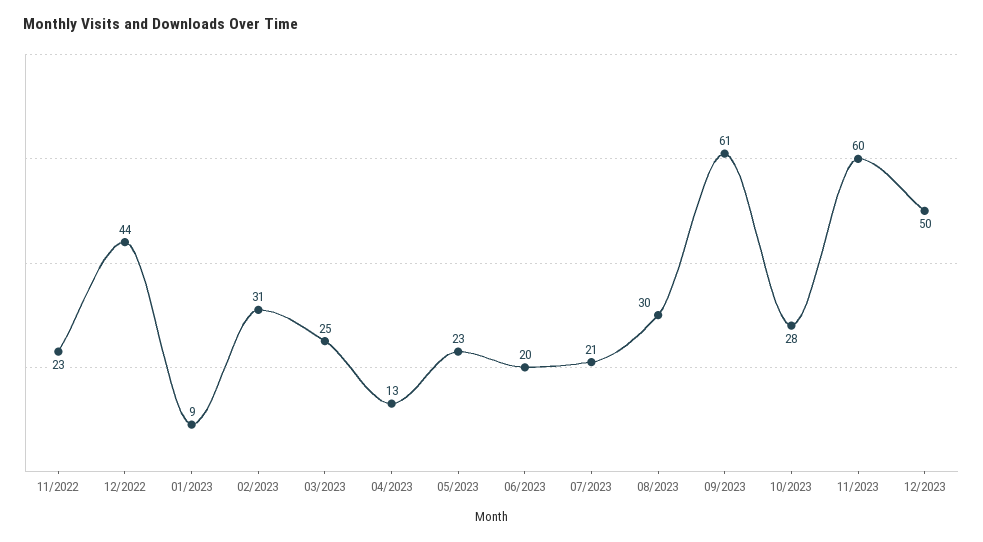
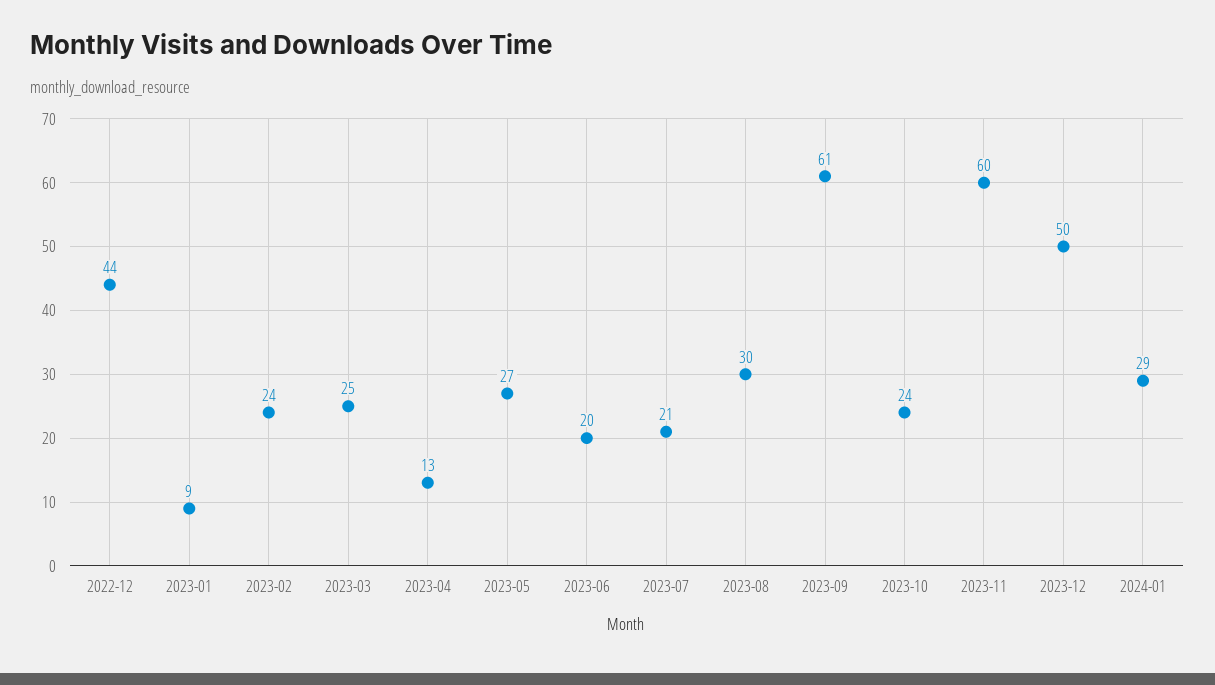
11/2022: 23 -> none
02/2023: 31 -> 24
05/2023: 23 -> 27
10/2023: 28 -> 24
2024-01: none -> 29

